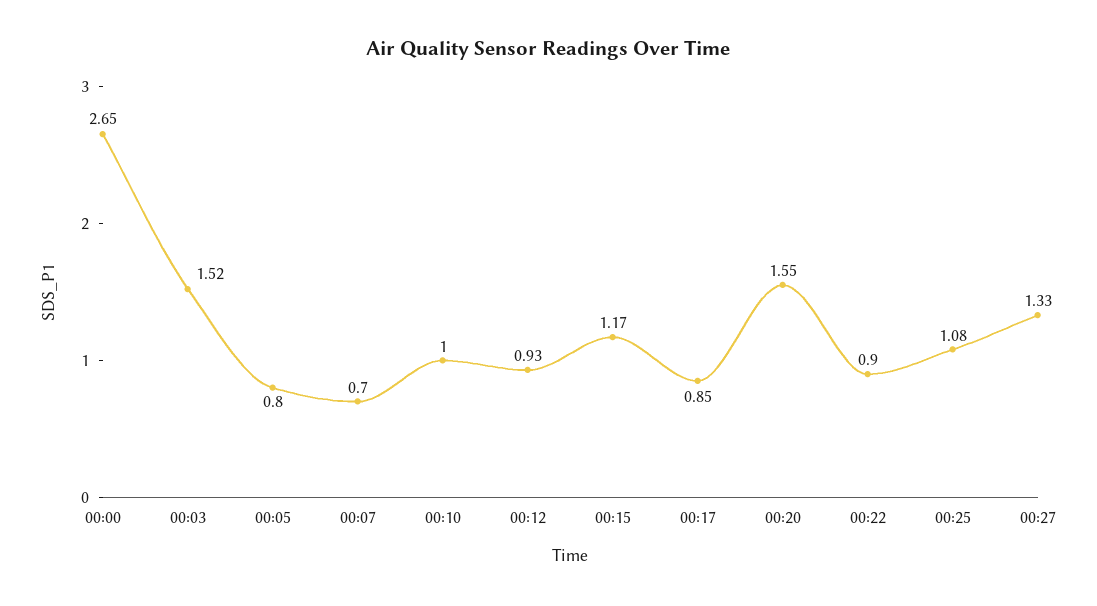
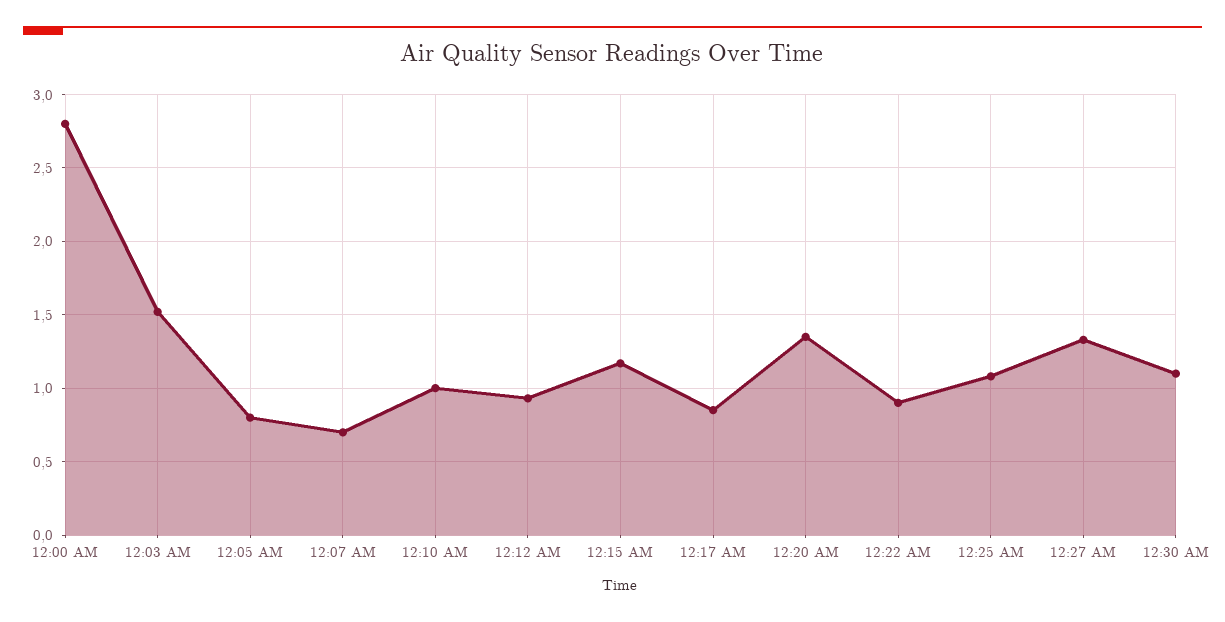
00:00: 2.65 -> 2.8
00:20: 1.55 -> 1.35
12:30 AM: none -> 1.1

